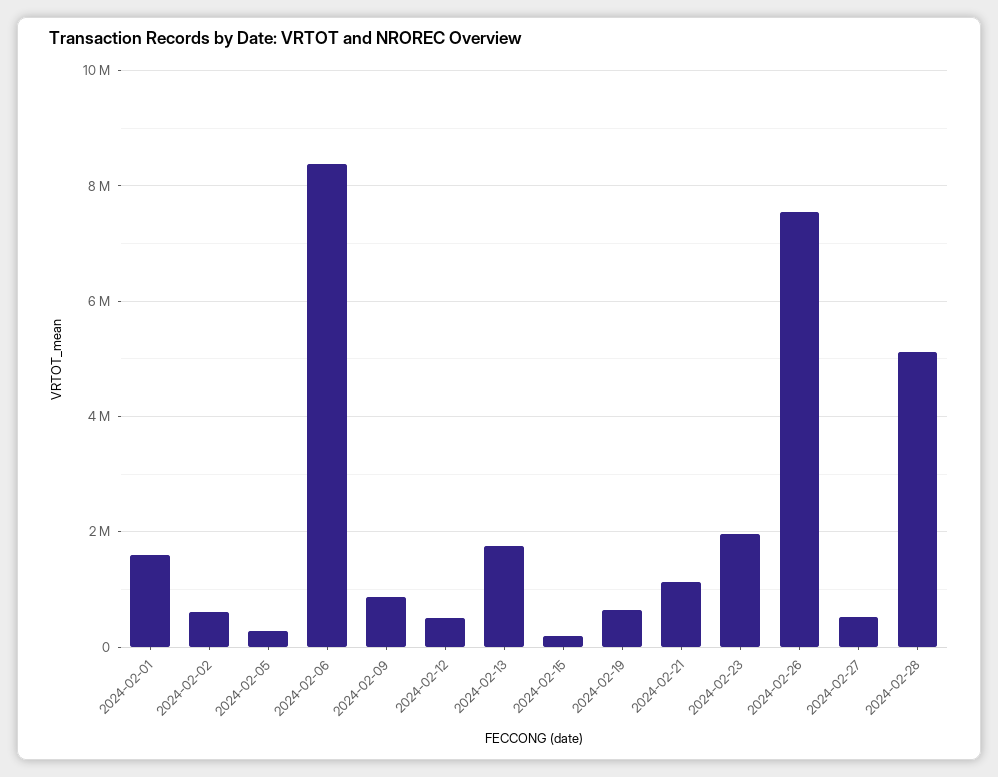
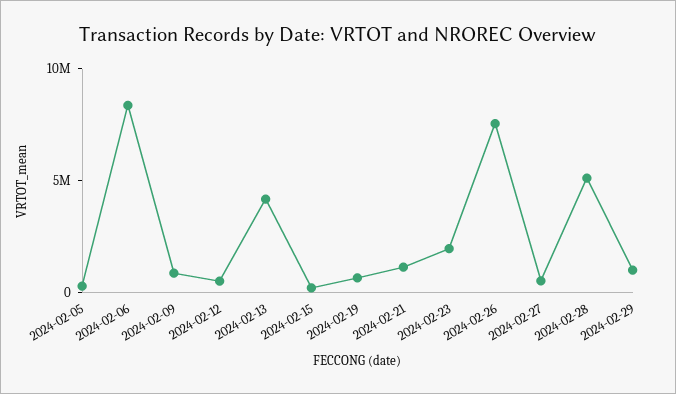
2024-02-01: 1600000 -> none
2024-02-02: 600000 -> none
2024-02-13: 1800000 -> 4000000
2024-02-29: none -> 1000000

